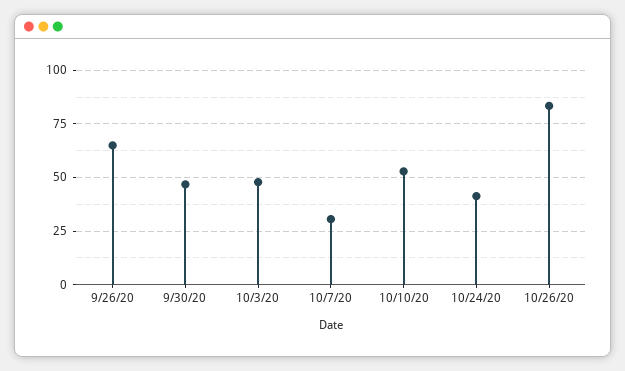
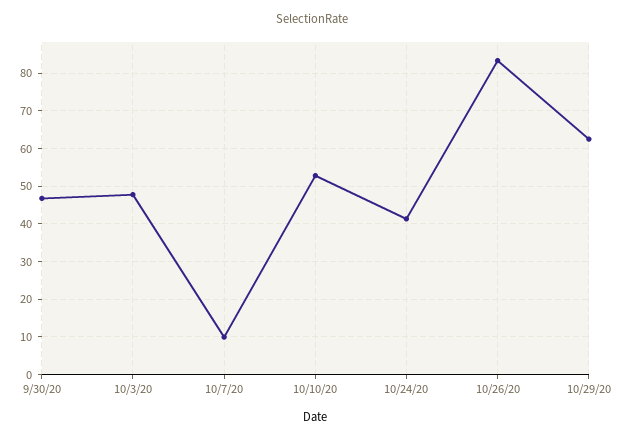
9/26/20: 65 -> none
10/7/20: 30 -> 10
10/29/20: none -> 62

